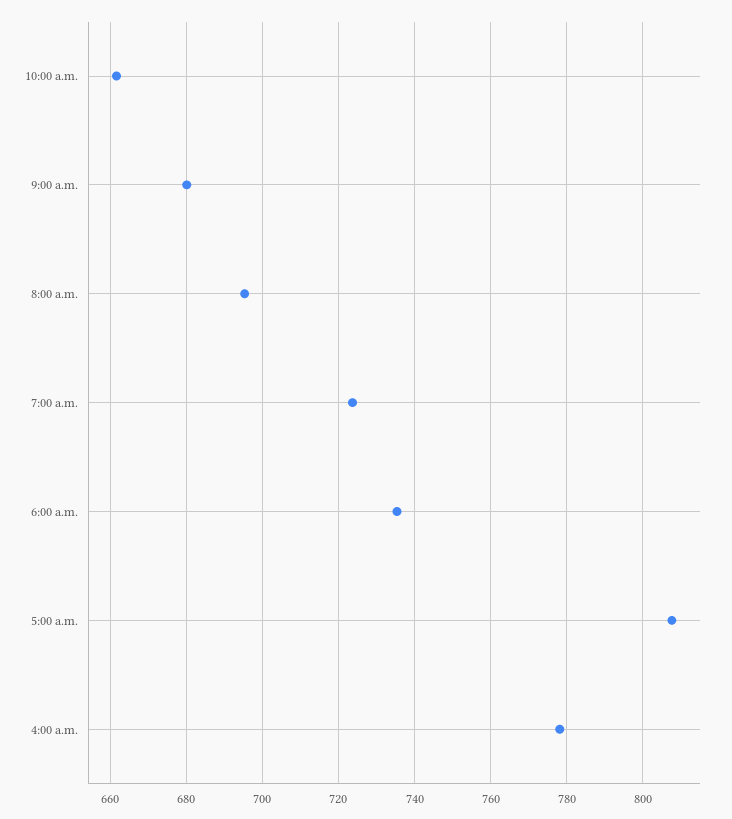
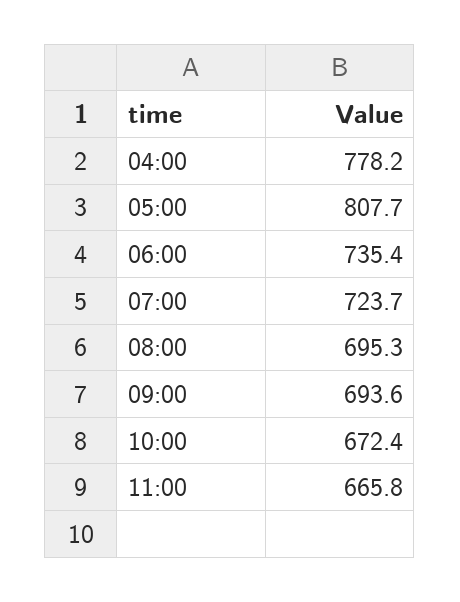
10:00 a.m.: 662 -> 672.4
9:00 a.m.: 680 -> 693.6
11:00: none -> 665.8

